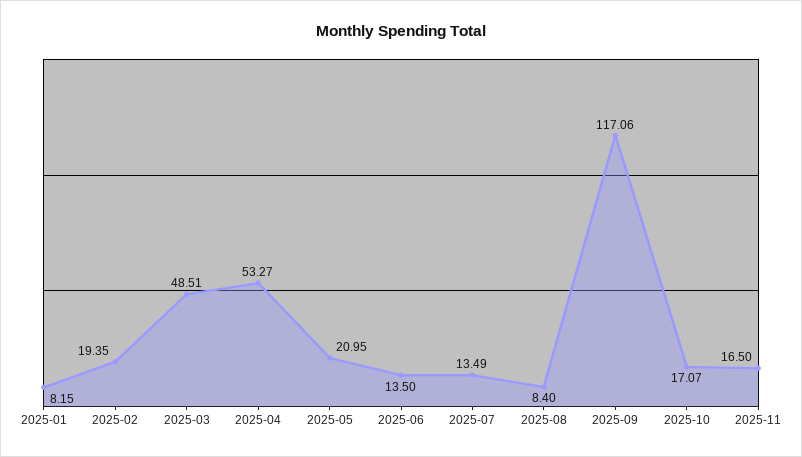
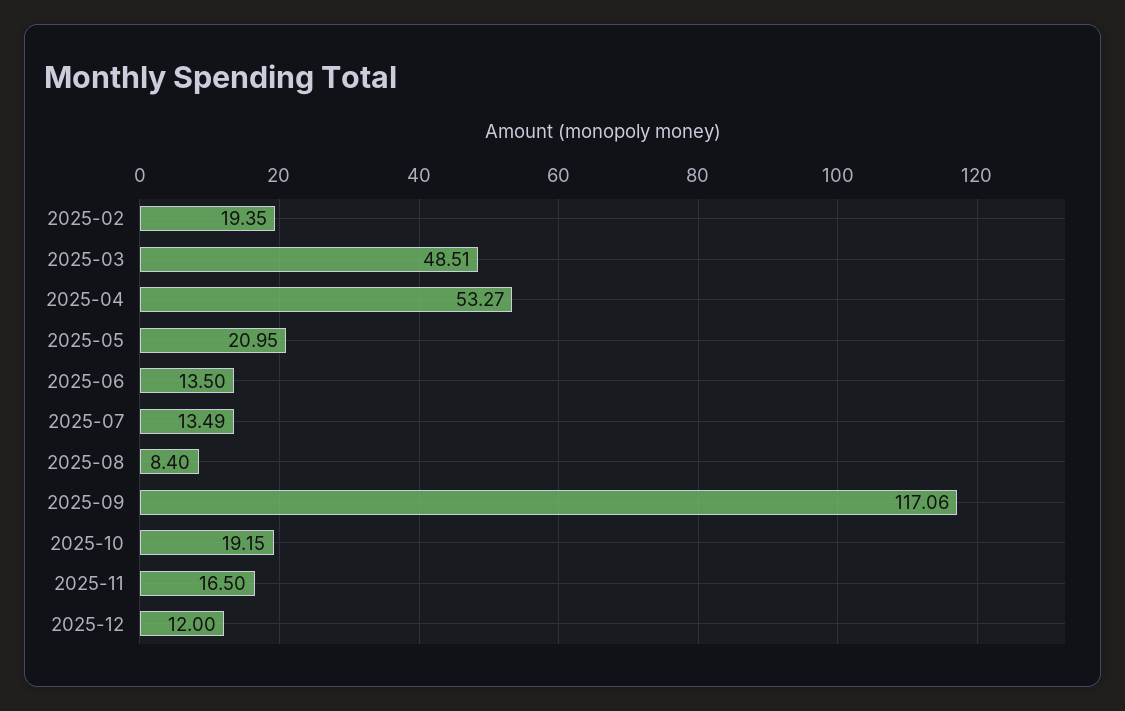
2025-01: 8.15 -> none
2025-10: 17.07 -> 19.15
2025-12: none -> 12

